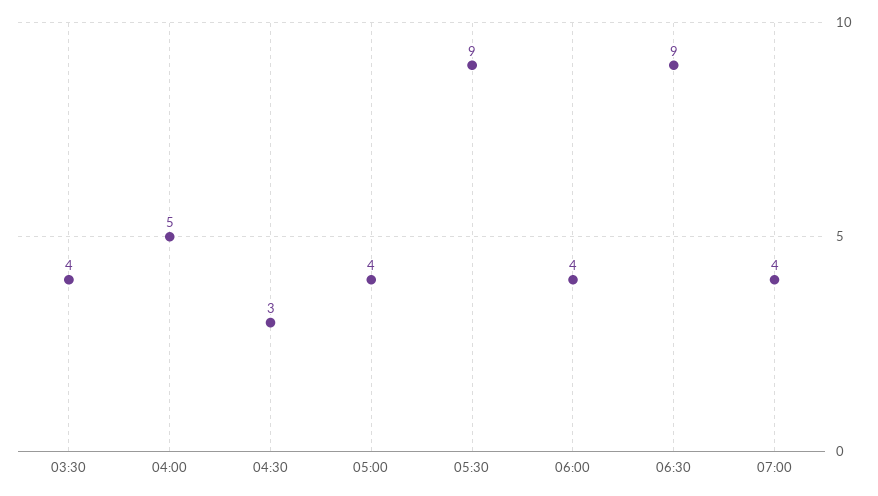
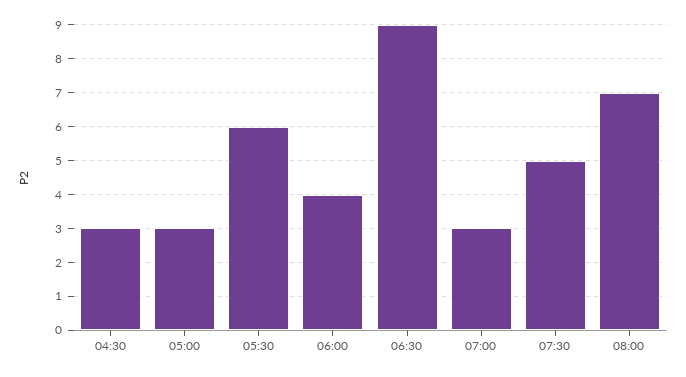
03:30: 4 -> none
04:00: 5 -> none
05:00: 4 -> 3
05:30: 9 -> 6
07:00: 4 -> 3
07:30: none -> 5
08:00: none -> 7

